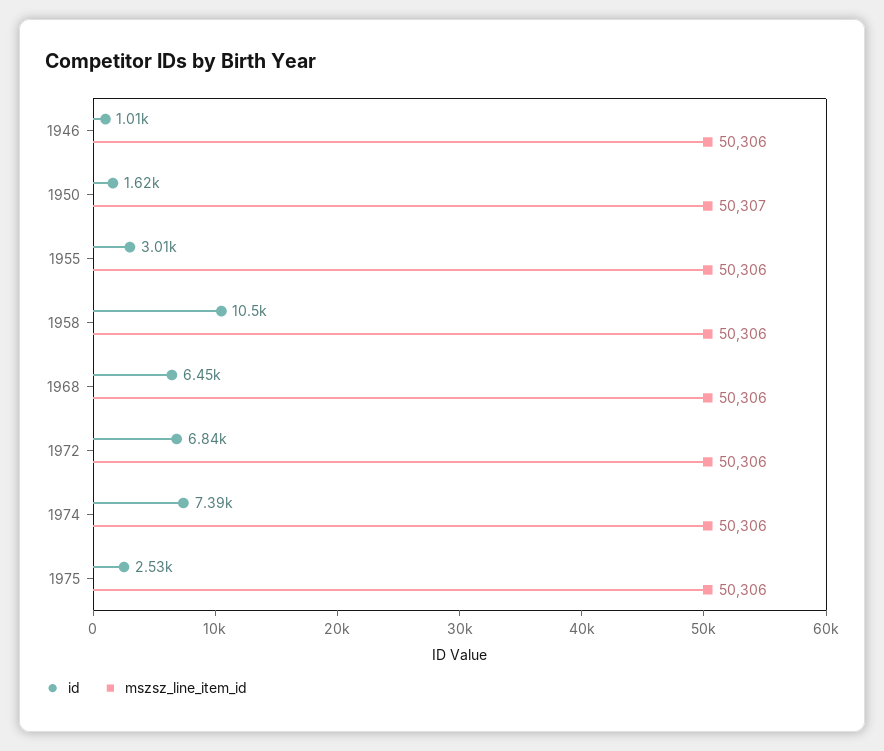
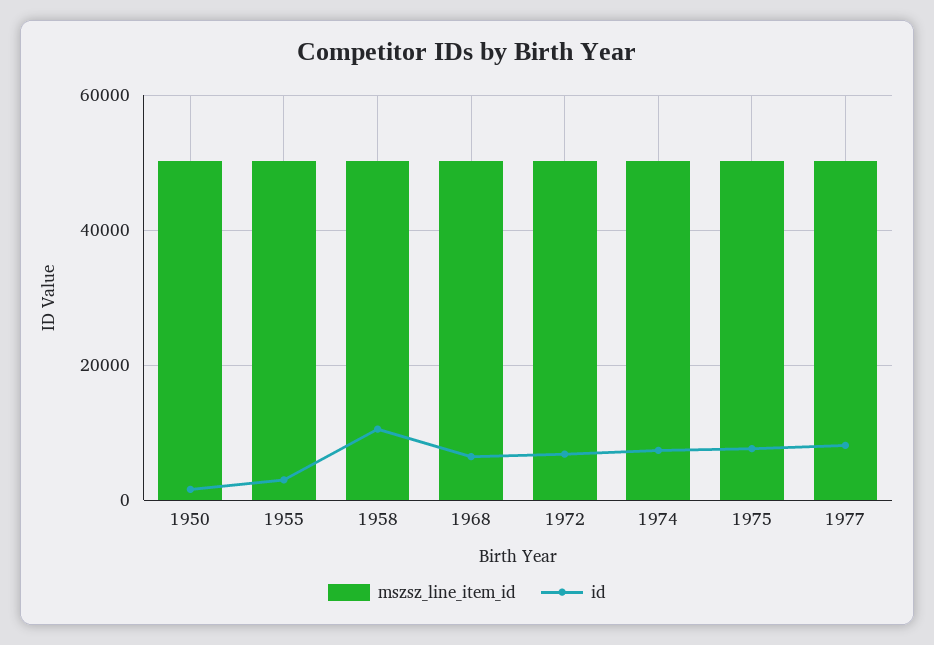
id, 1946: 1010 -> none
mszsz_line_item_id, 1946: 50306 -> none
id, 1975: 2530 -> 8000
mszsz_line_item_id, 1977: none -> 50000
id, 1977: none -> 8000

